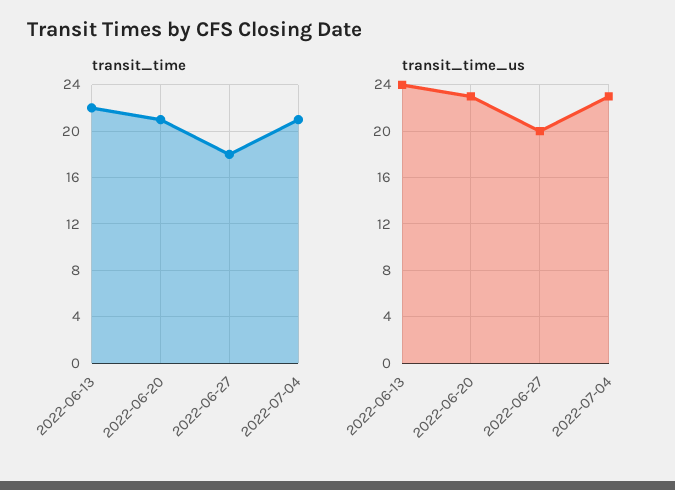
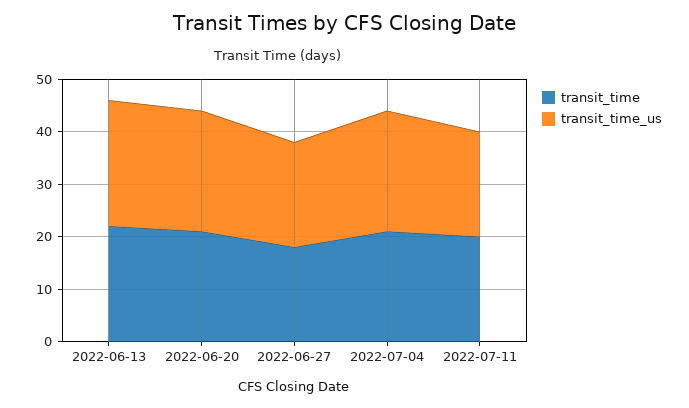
transit_time, 2022-07-11: none -> 20
transit_time_us, 2022-07-11: none -> 20

